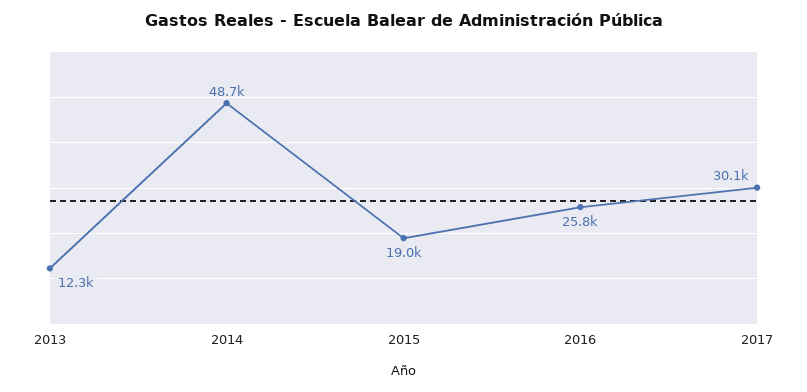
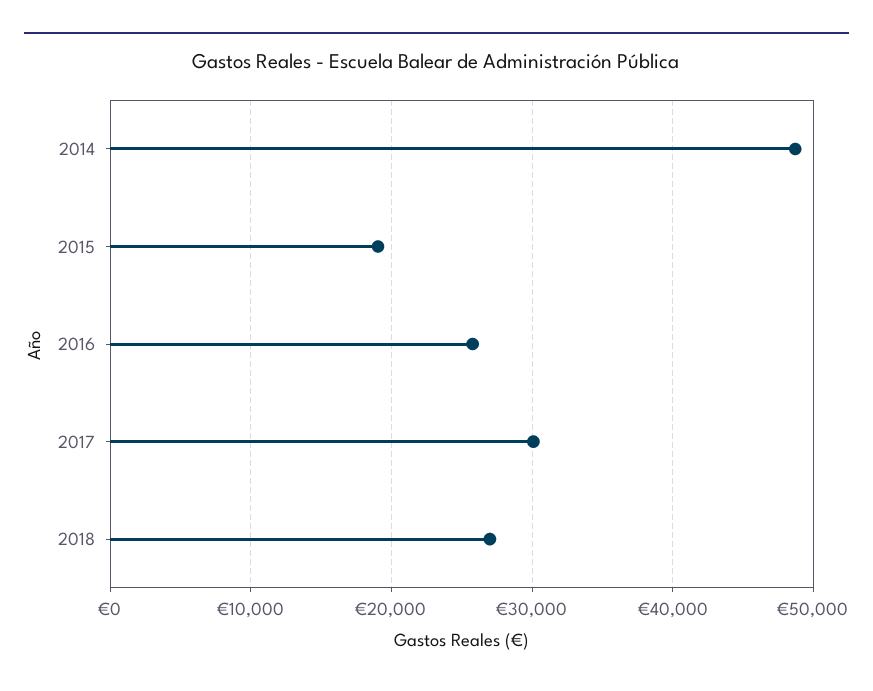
2013: 12300 -> none
2018: none -> 27000

